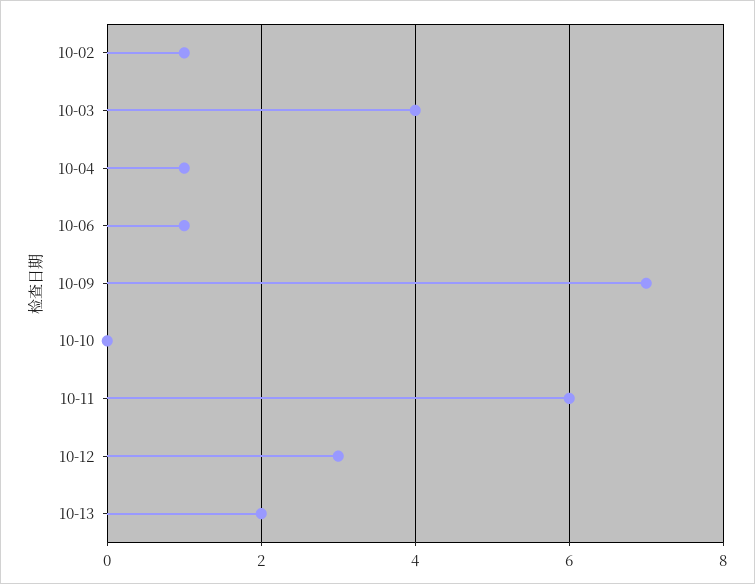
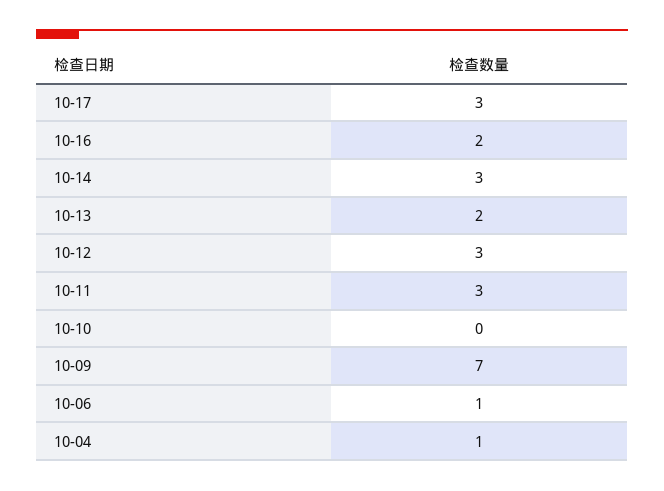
10-02: 1 -> none
10-03: 4 -> none
10-11: 6 -> 3
10-17: none -> 3
10-16: none -> 2
10-14: none -> 3

